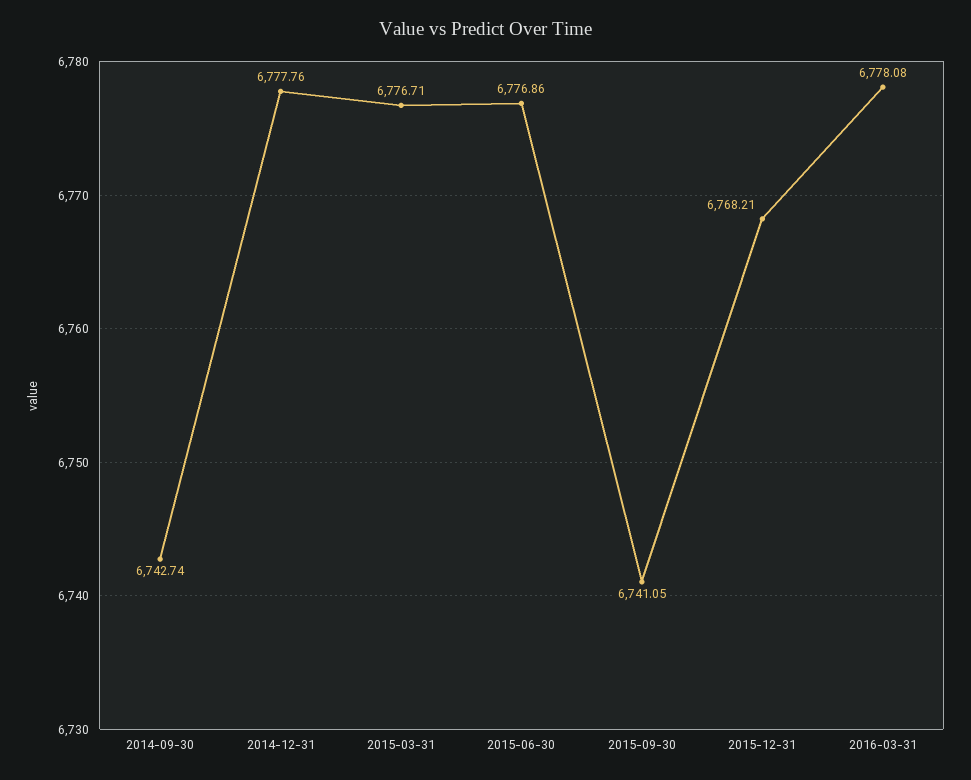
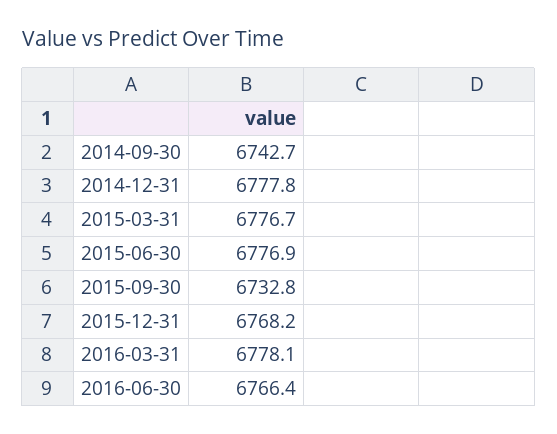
2015-09-30: 6741.05 -> 6732.8
2016-06-30: none -> 6766.4

